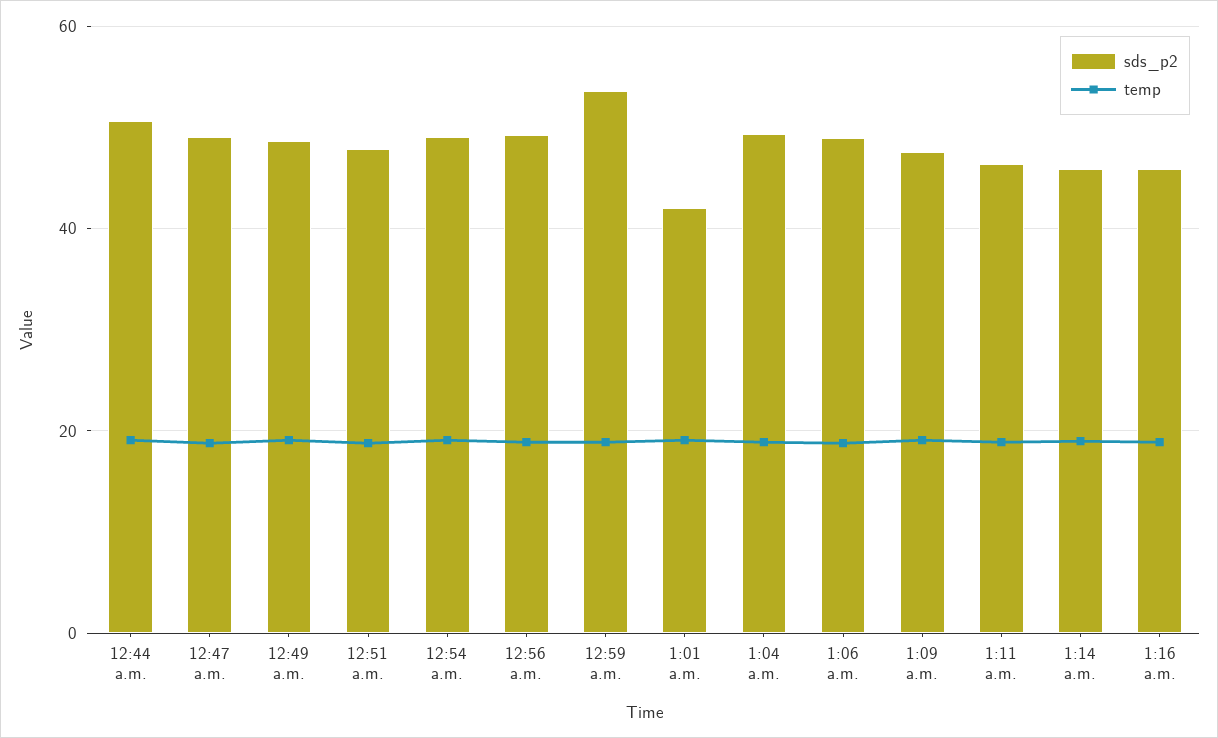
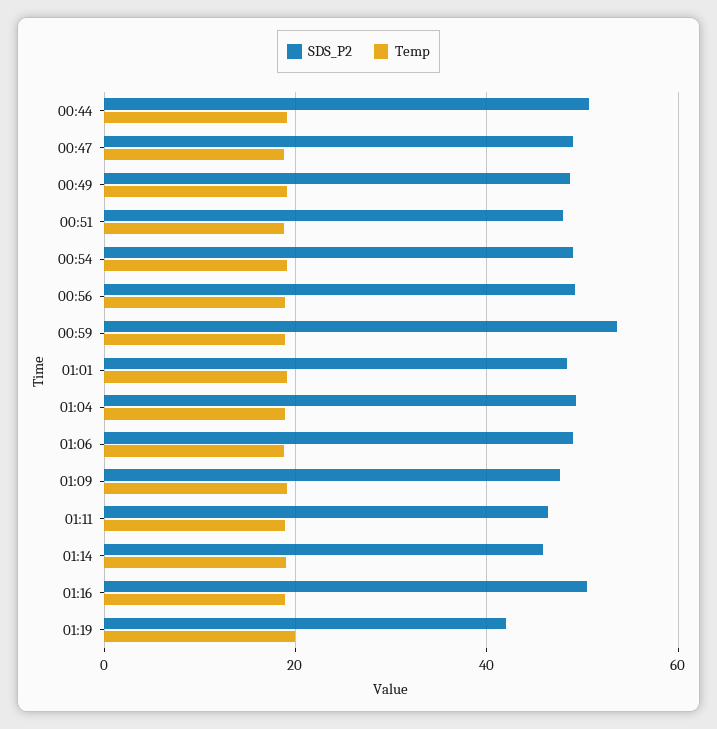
sds_p2, 1:01 a.m.: 42 -> 48
sds_p2, 1:16 a.m.: 46 -> 50
sds_p2, 01:19: none -> 42
temp, 01:19: none -> 20

